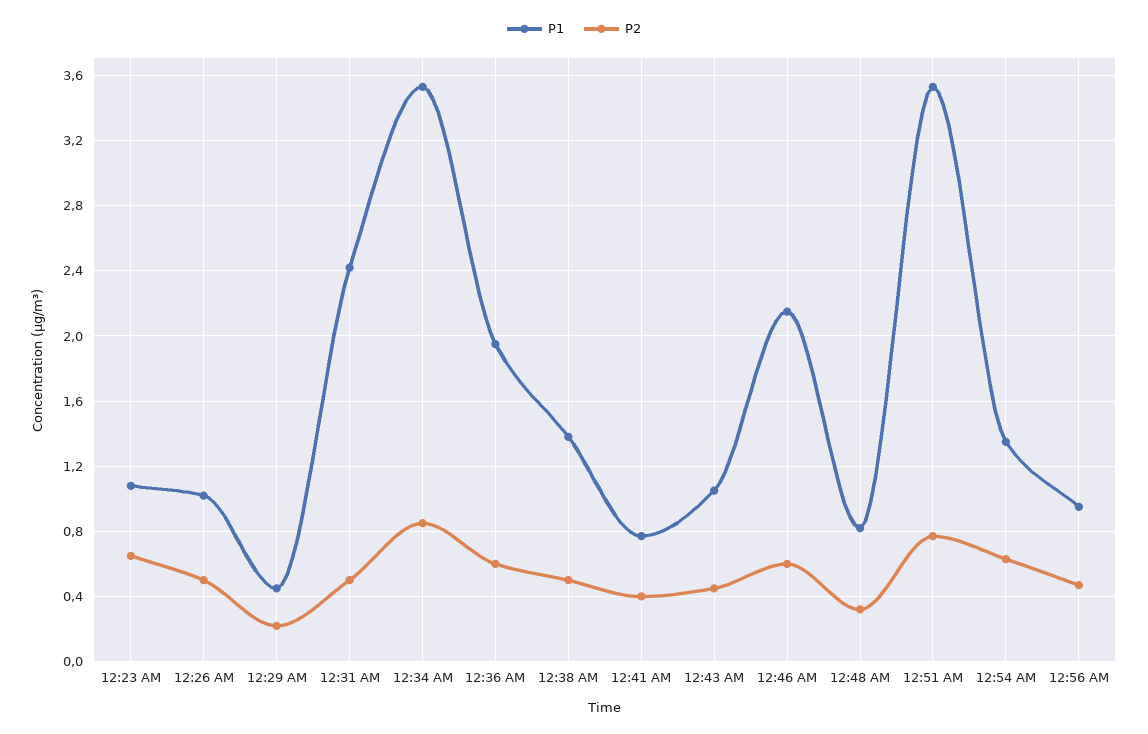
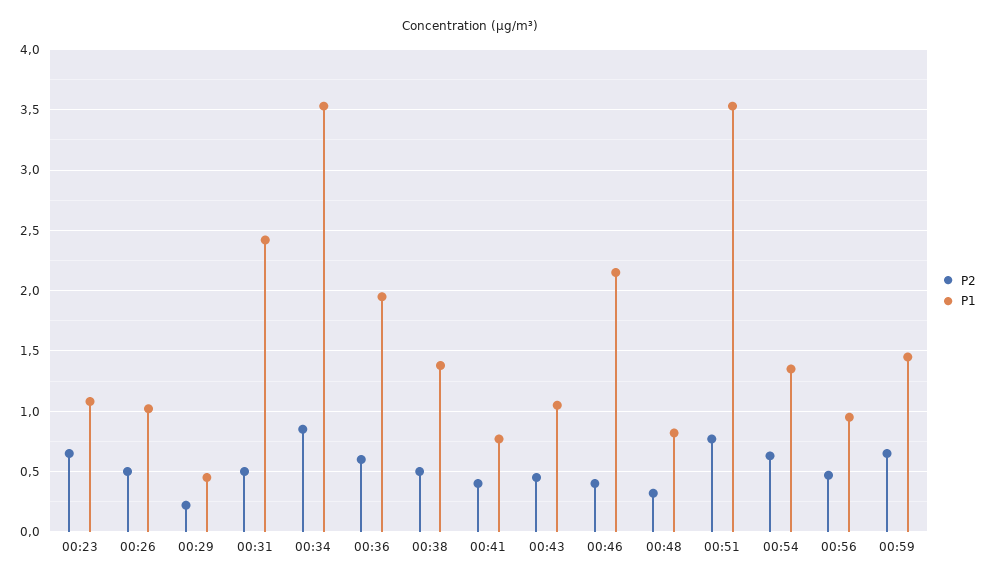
P2, 12:46 AM: 0.6 -> 0.4
P2, 00:59: none -> 0.65
P1, 00:59: none -> 1.45

